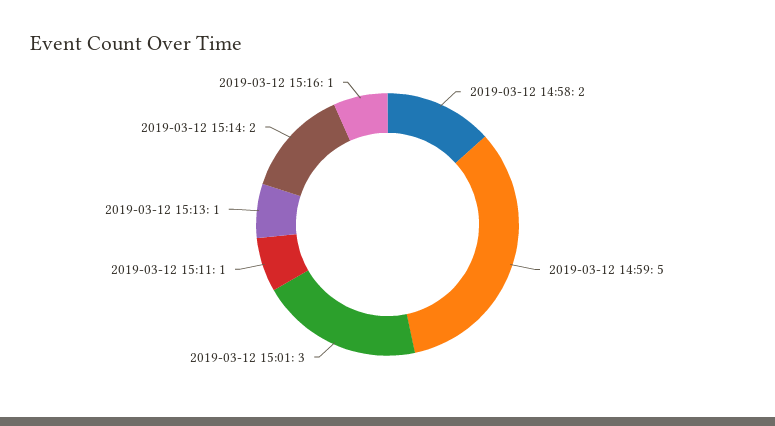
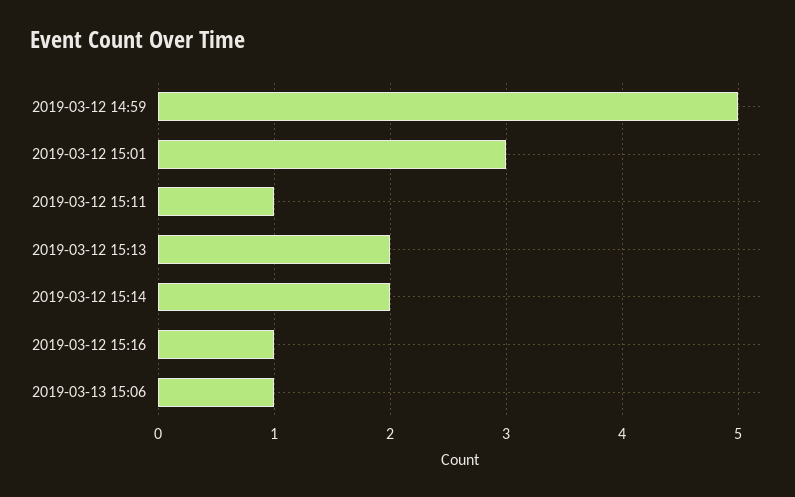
2019-03-12 14:58: 2 -> none
2019-03-12 15:13: 1 -> 2
2019-03-13 15:06: none -> 1

